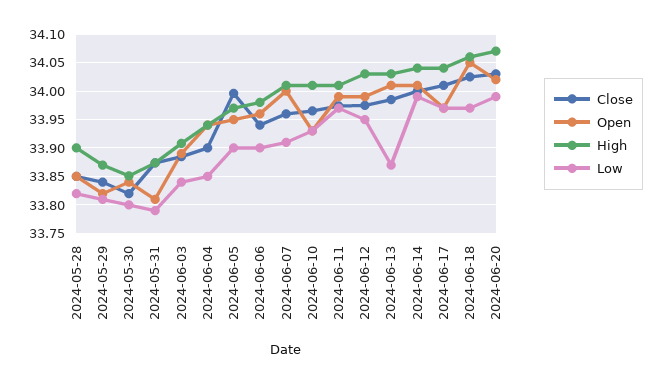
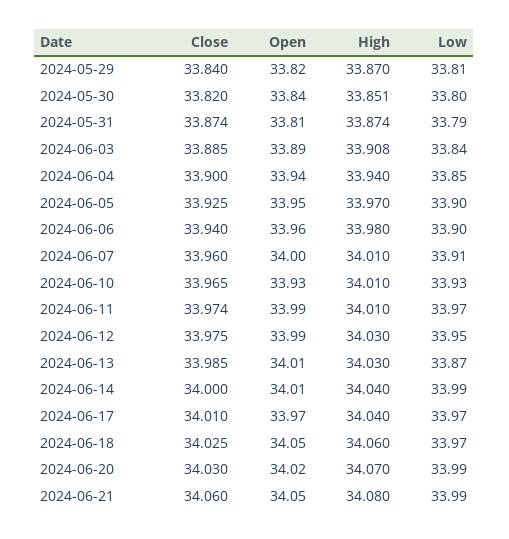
Close, 2024-05-28: 33.85 -> none
Open, 2024-05-28: 33.85 -> none
High, 2024-05-28: 33.9 -> none
Low, 2024-05-28: 33.825 -> none
Close, 2024-06-05: 34 -> 33.925
Close, 2024-06-21: none -> 34.06
Open, 2024-06-21: none -> 34.05
High, 2024-06-21: none -> 34.08
Low, 2024-06-21: none -> 33.99

